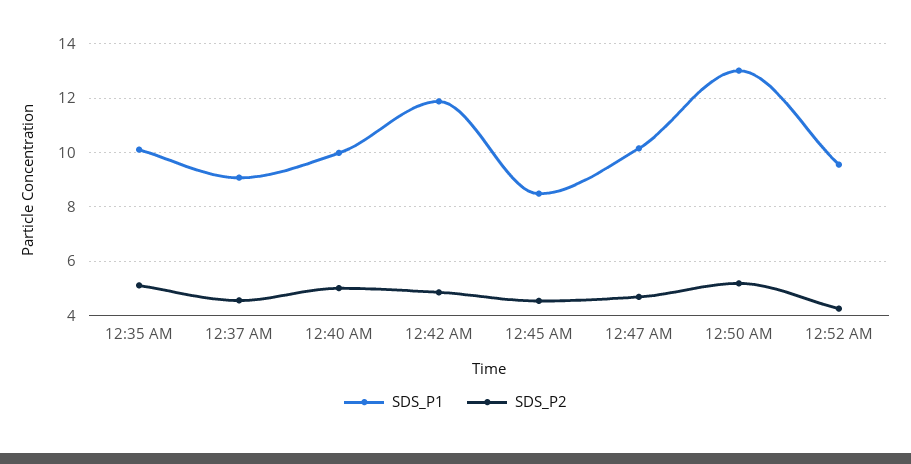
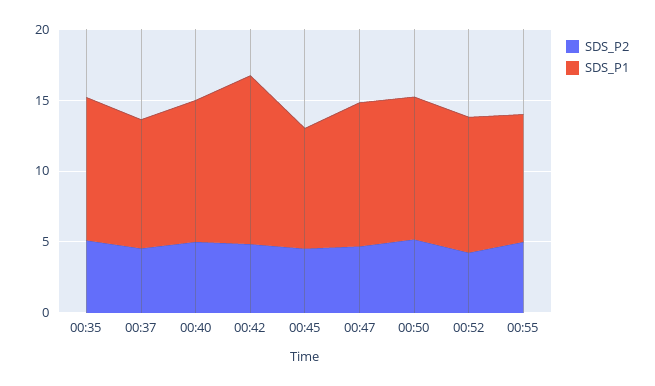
SDS_P1, 12:50 AM: 13 -> 10
SDS_P2, 00:55: none -> 5
SDS_P1, 00:55: none -> 9

